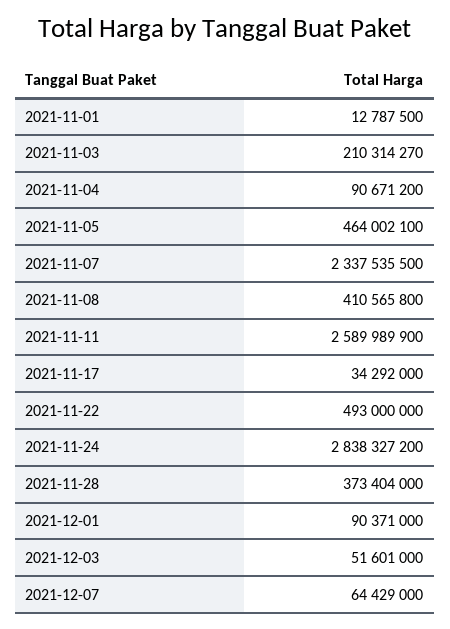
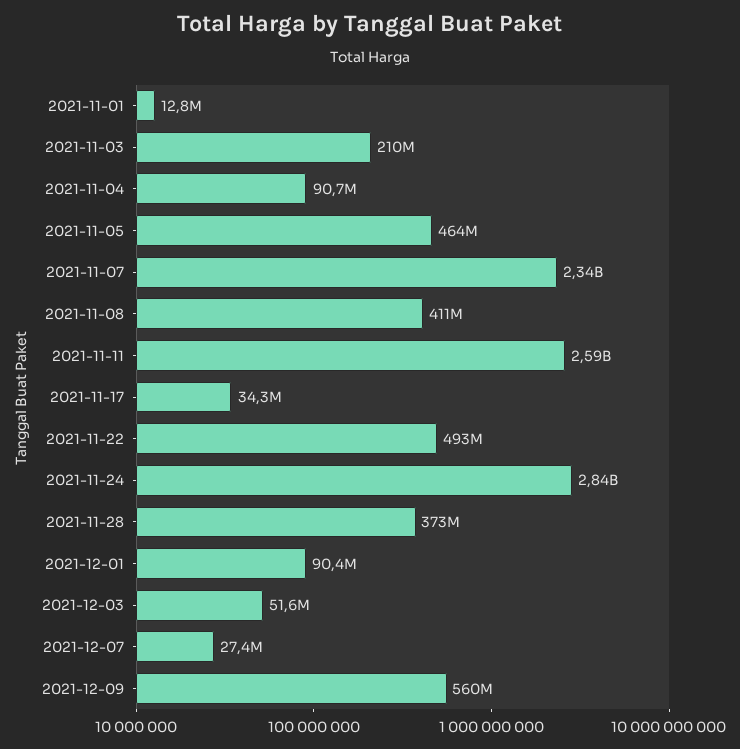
2021-12-07: 64429000 -> 27400000
2021-12-09: none -> 560000000

